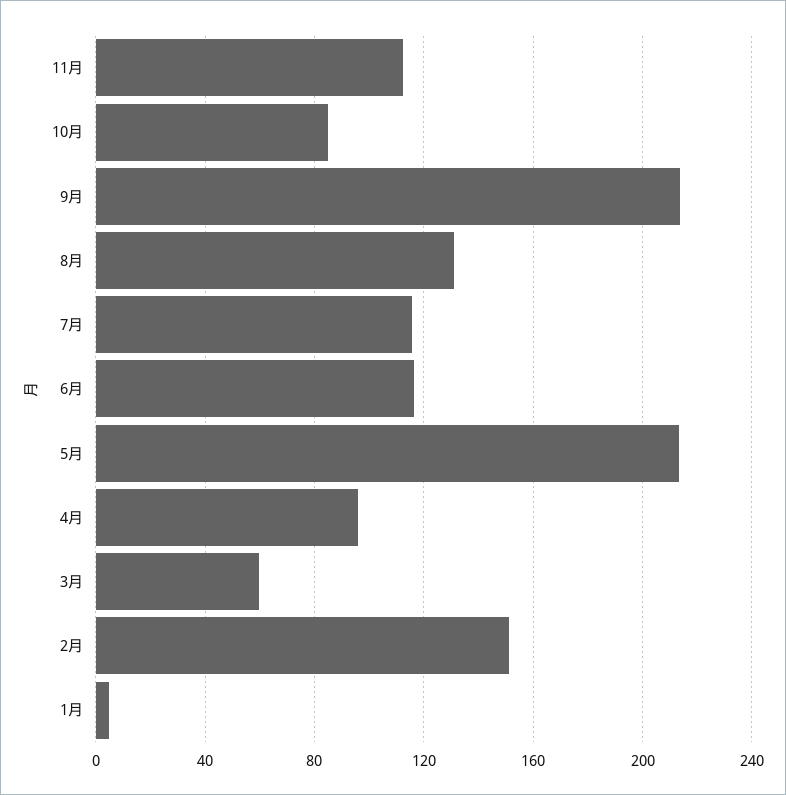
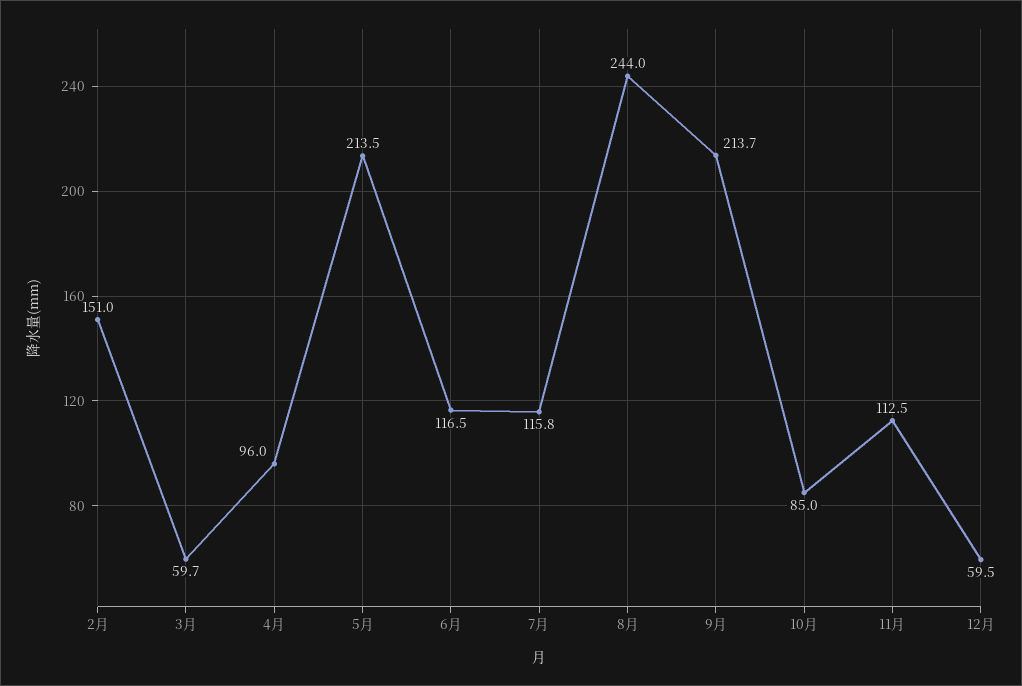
8月: 130 -> 244
1月: 5 -> none
12月: none -> 59.5

